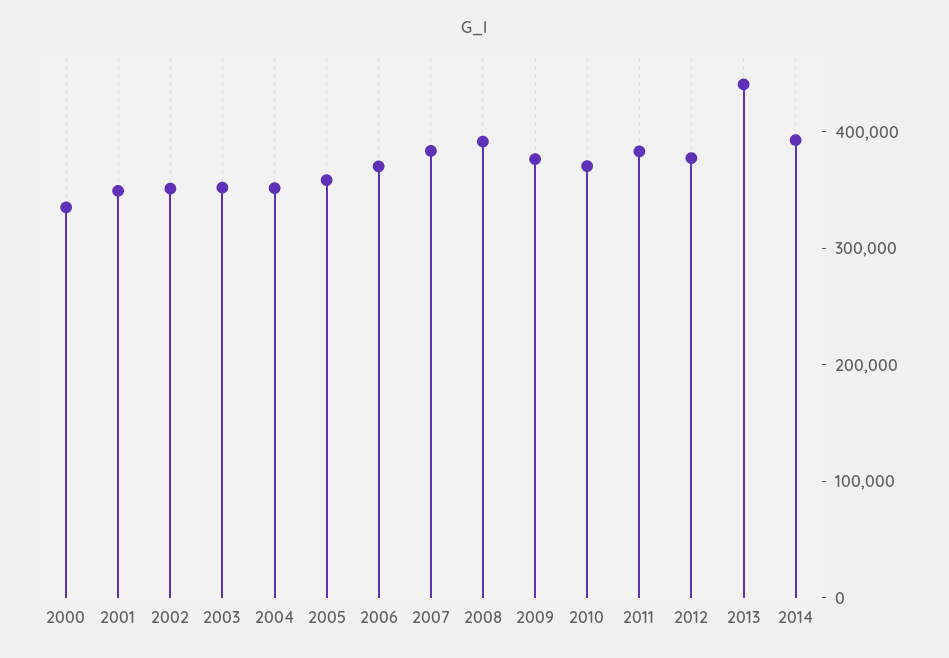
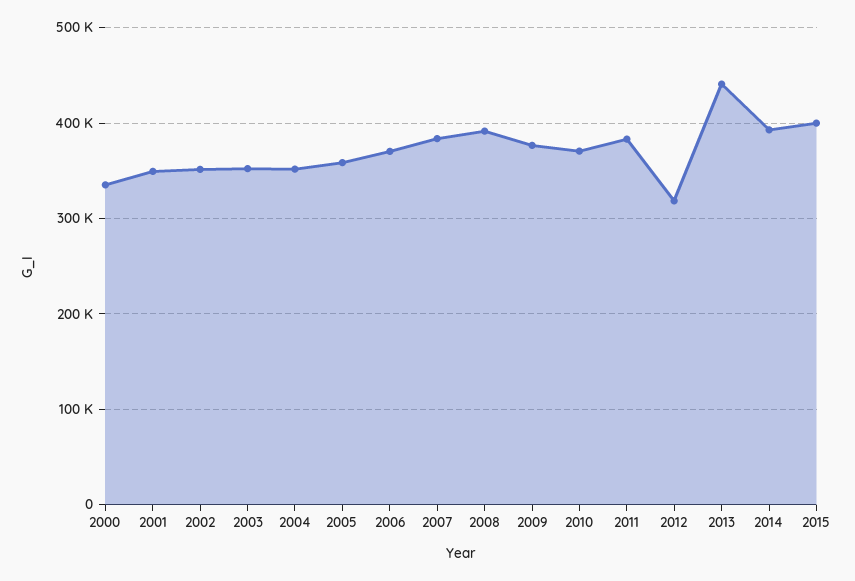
2012: 380000 -> 320000
2015: none -> 400000

